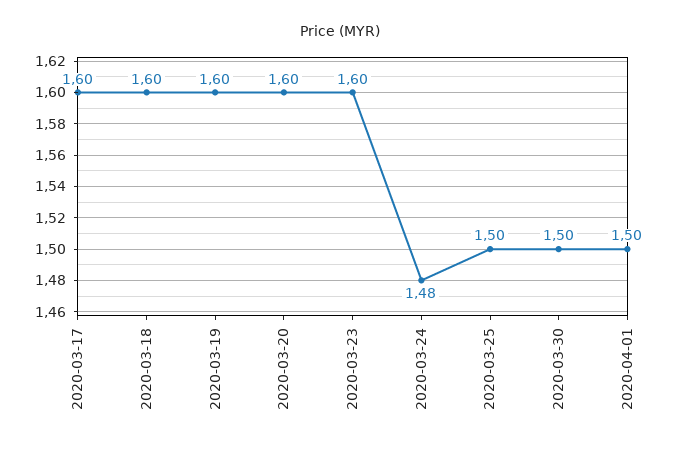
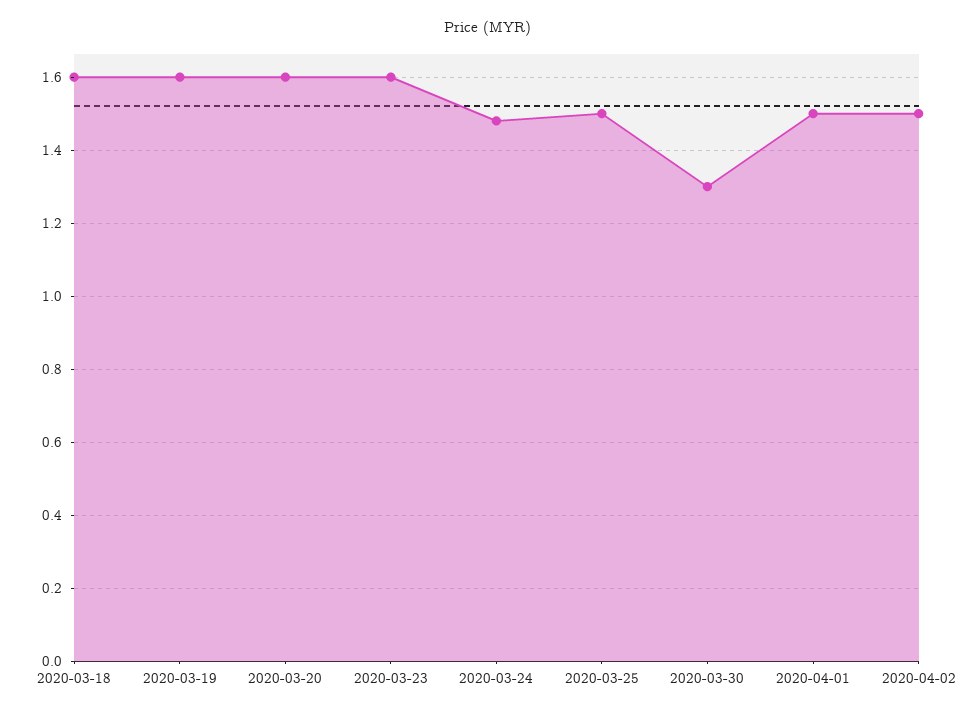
2020-03-17: 1.6 -> none
2020-03-30: 1.5 -> 1.3
2020-04-02: none -> 1.5

